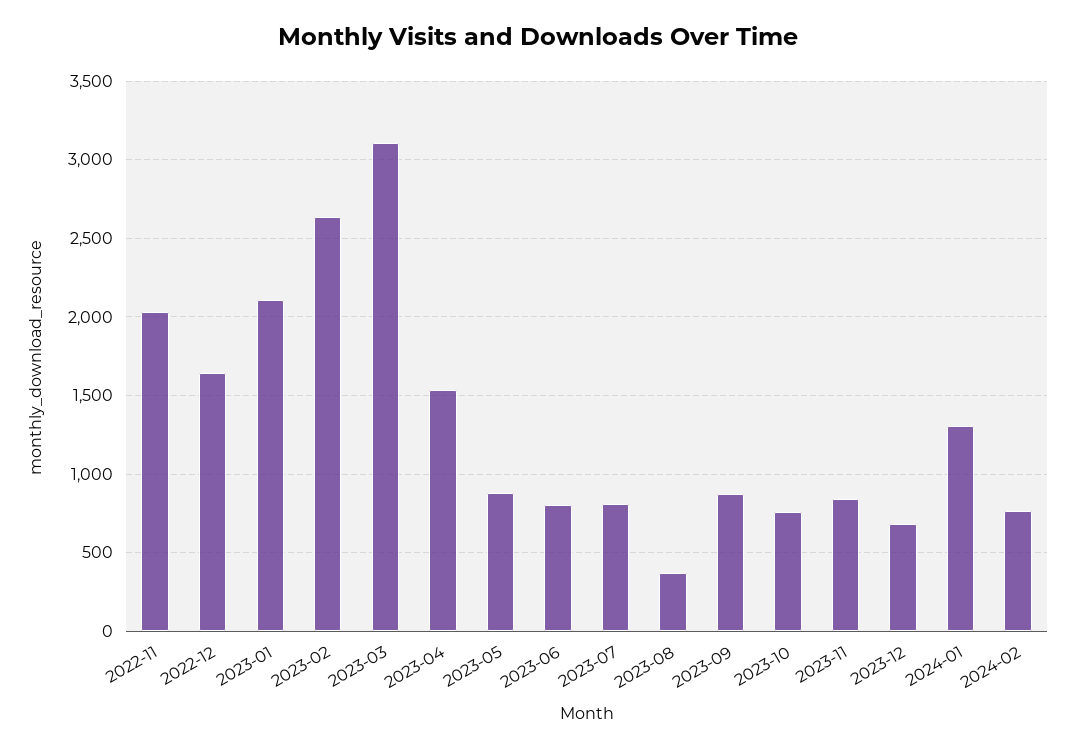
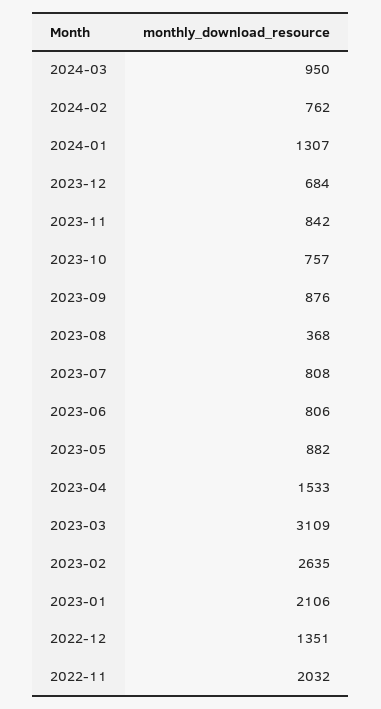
2022-12: 1650 -> 1351
2024-03: none -> 950

